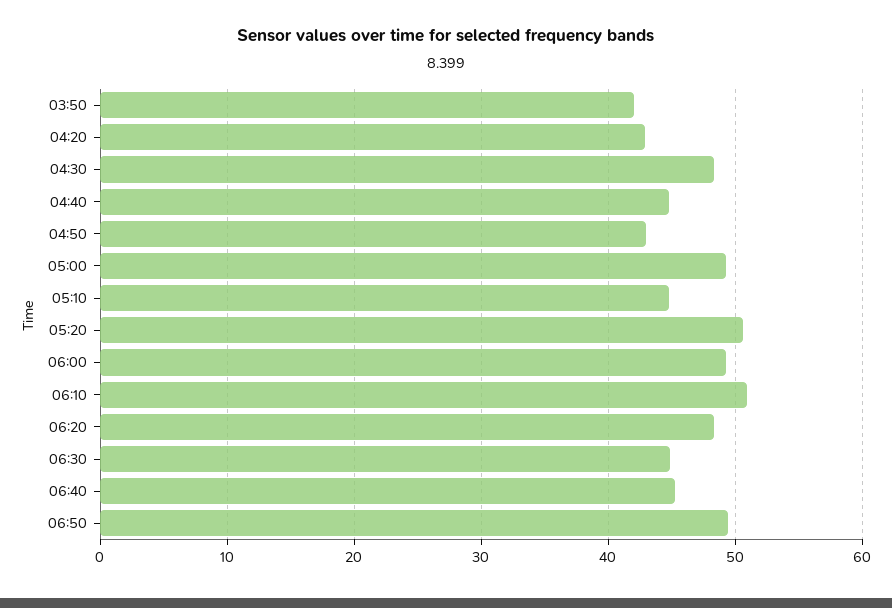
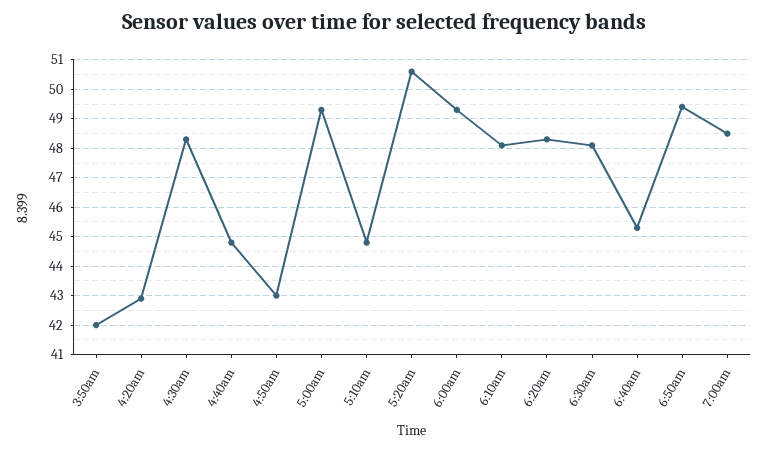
06:10: 51 -> 48
06:30: 45 -> 48
7:00am: none -> 48.5

